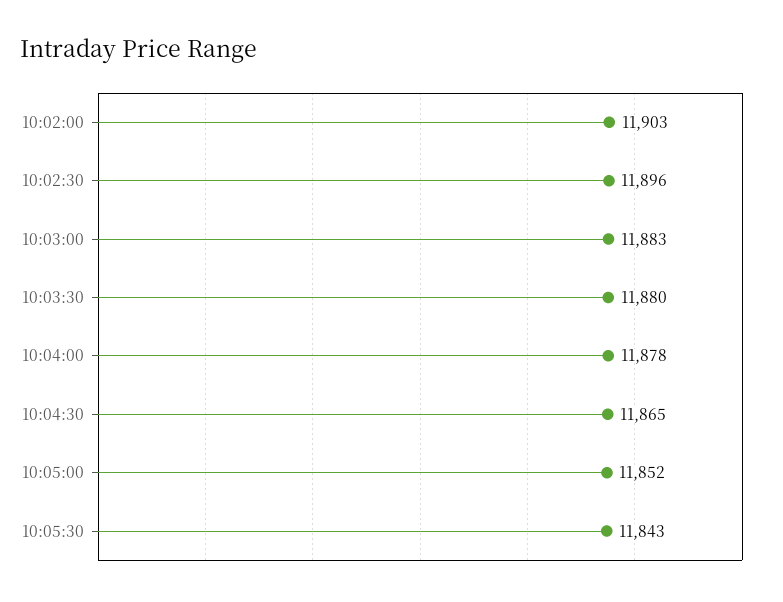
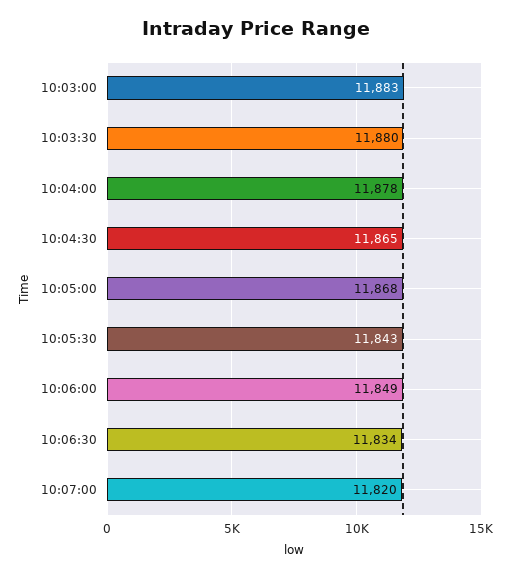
10:02:00: 11903 -> none
10:02:30: 11896 -> none
10:05:00: 11852 -> 11868
10:06:00: none -> 11849
10:06:30: none -> 11834
10:07:00: none -> 11820

